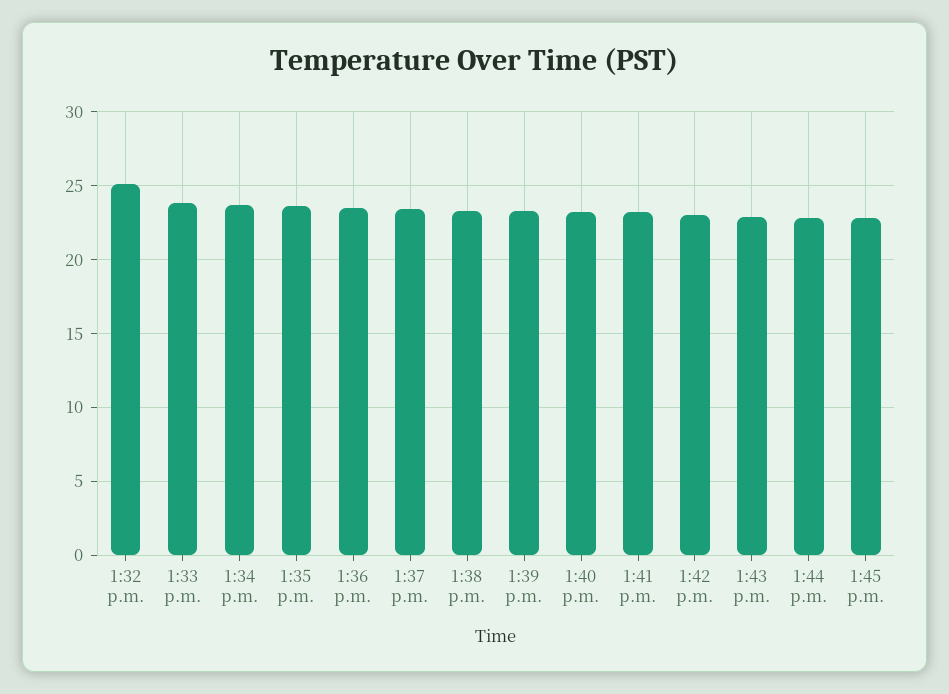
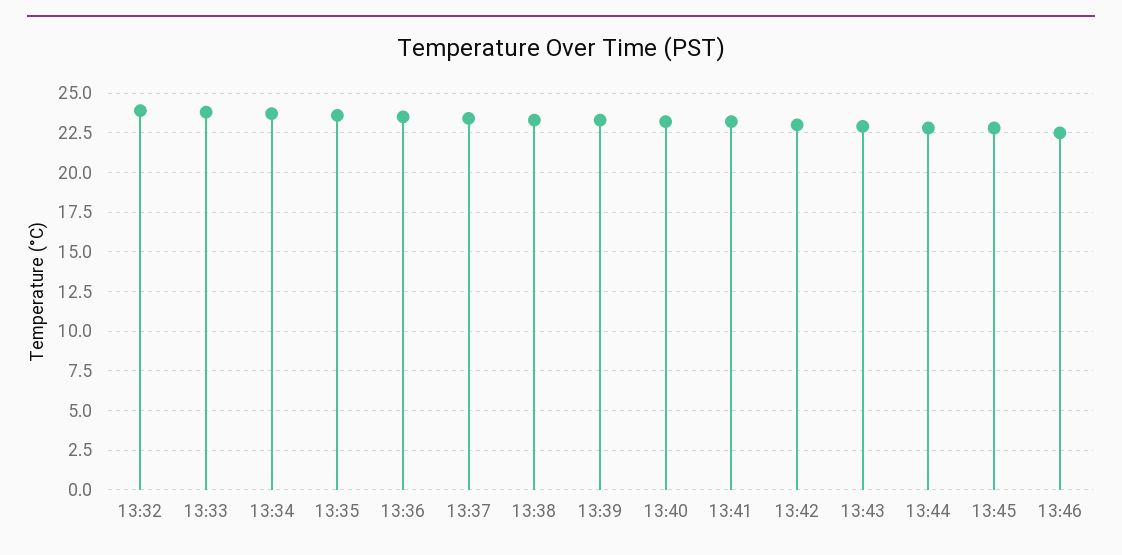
1:32 p.m.: 25 -> 24
13:46: none -> 22.5

